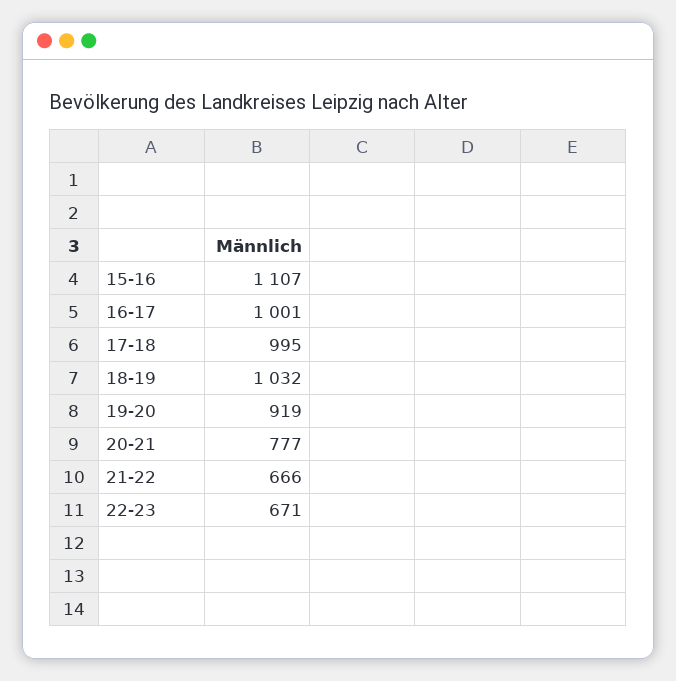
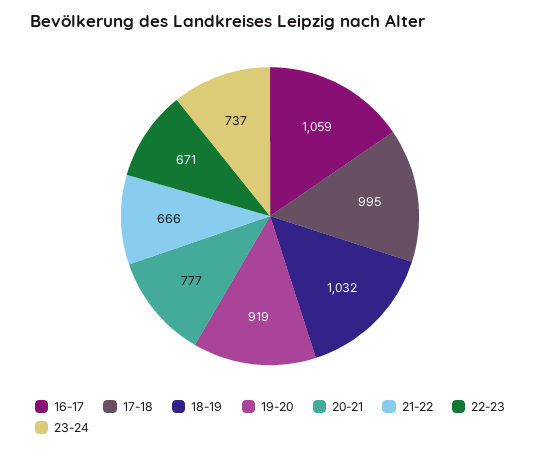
15-16: 1107 -> none
16-17: 1001 -> 1059
23-24: none -> 737

